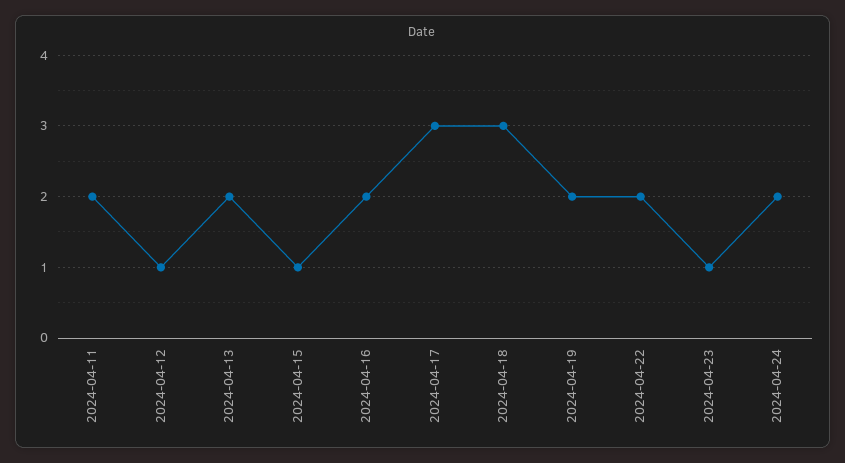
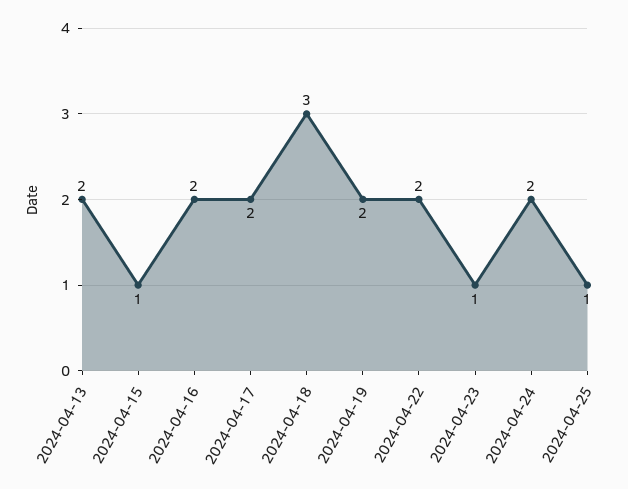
2024-04-11: 2 -> none
2024-04-12: 1 -> none
2024-04-17: 3 -> 2
2024-04-25: none -> 1

